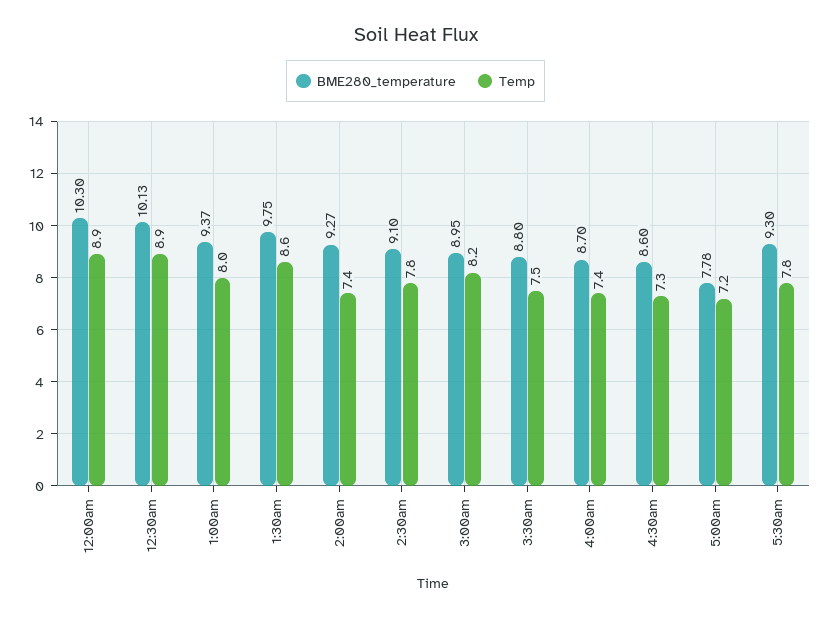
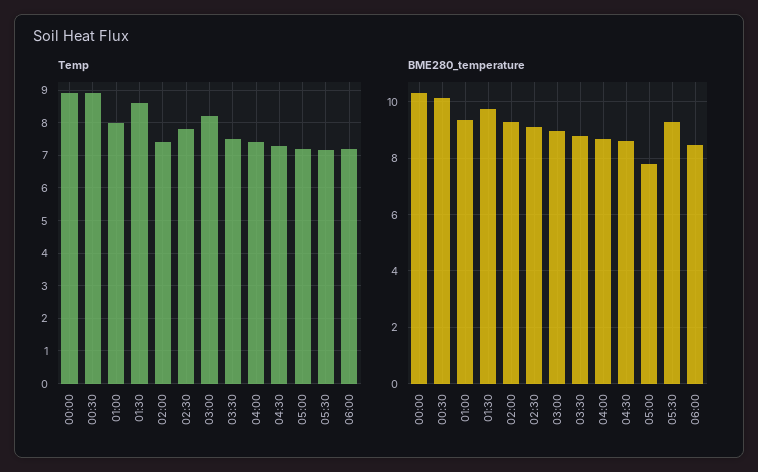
Temp, 5:30am: 7.8 -> 7.2
Temp, 06:00: none -> 7.2
BME280_temperature, 06:00: none -> 8.5

